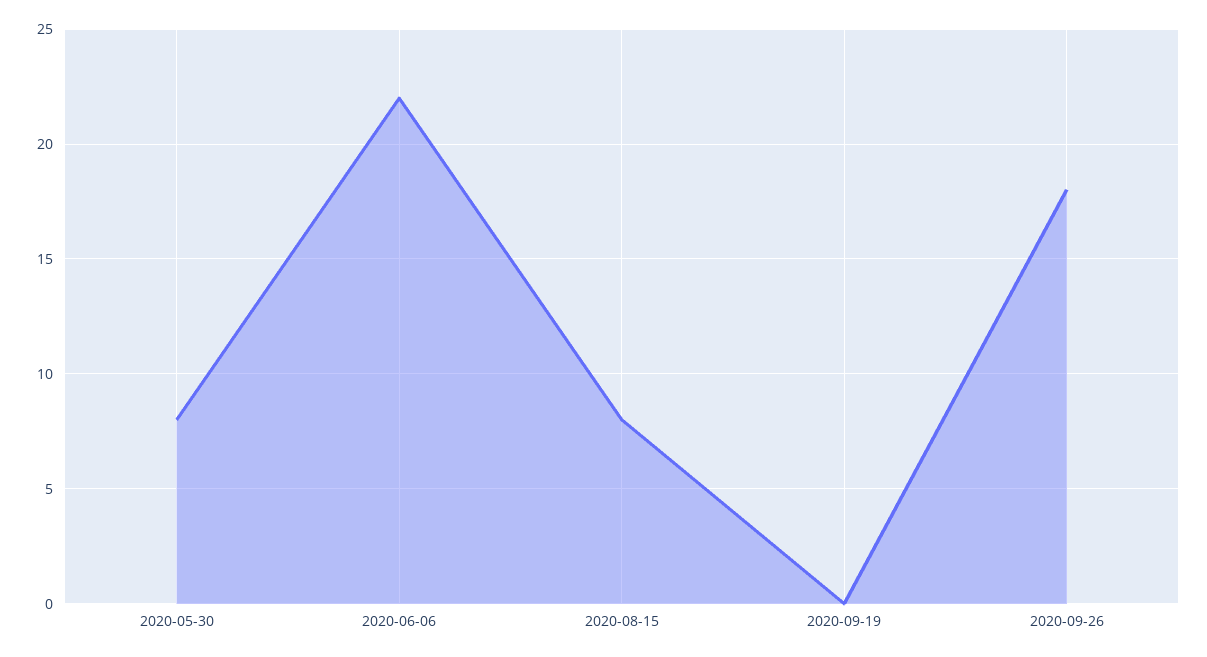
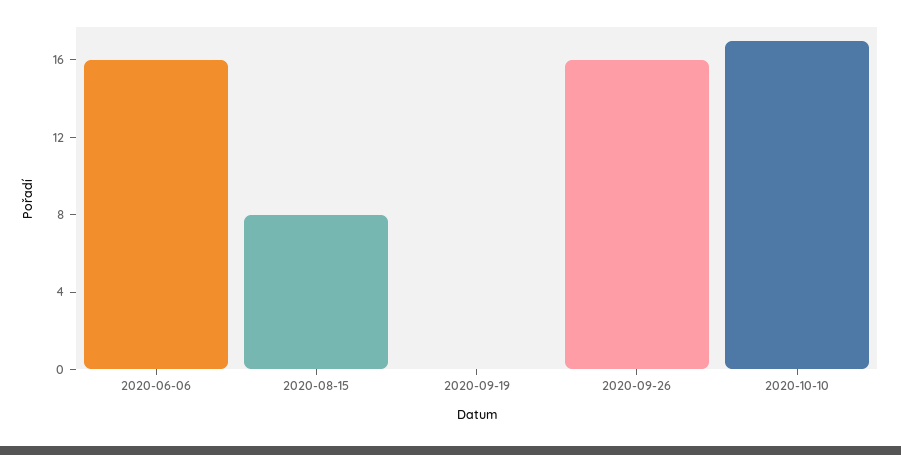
2020-05-30: 8 -> none
2020-06-06: 22 -> 16
2020-09-26: 18 -> 16
2020-10-10: none -> 17

